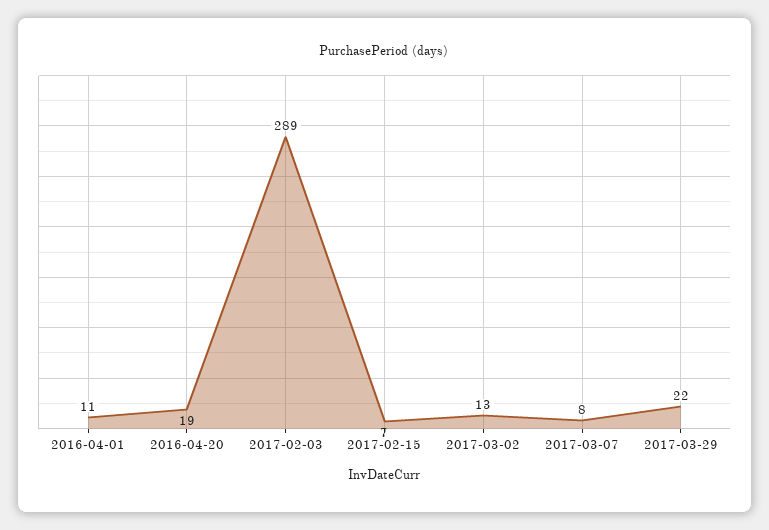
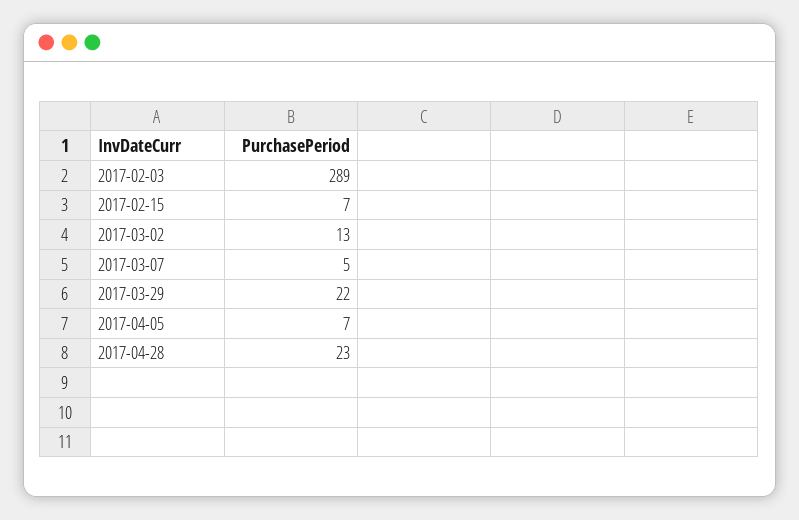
2016-04-01: 11 -> none
2016-04-20: 19 -> none
2017-03-07: 8 -> 5
2017-04-05: none -> 7
2017-04-28: none -> 23

